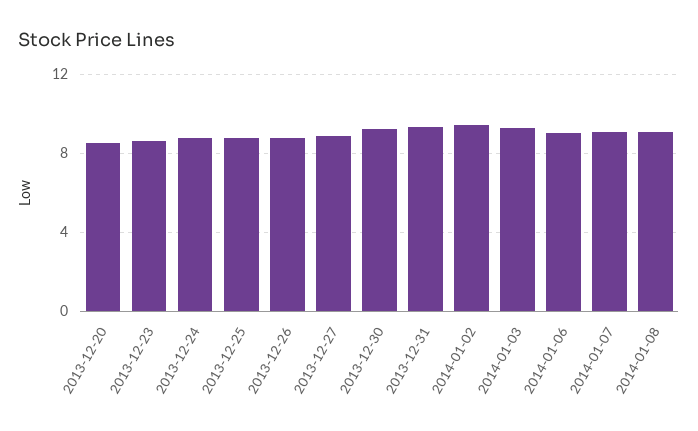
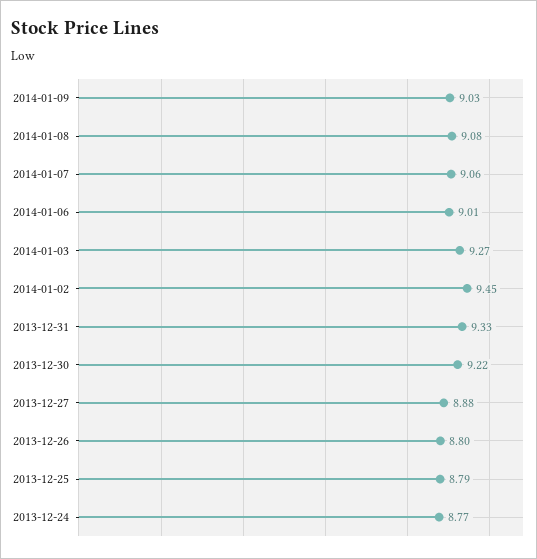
2013-12-20: 8.5 -> none
2013-12-23: 8.5 -> none
2014-01-09: none -> 9.03

